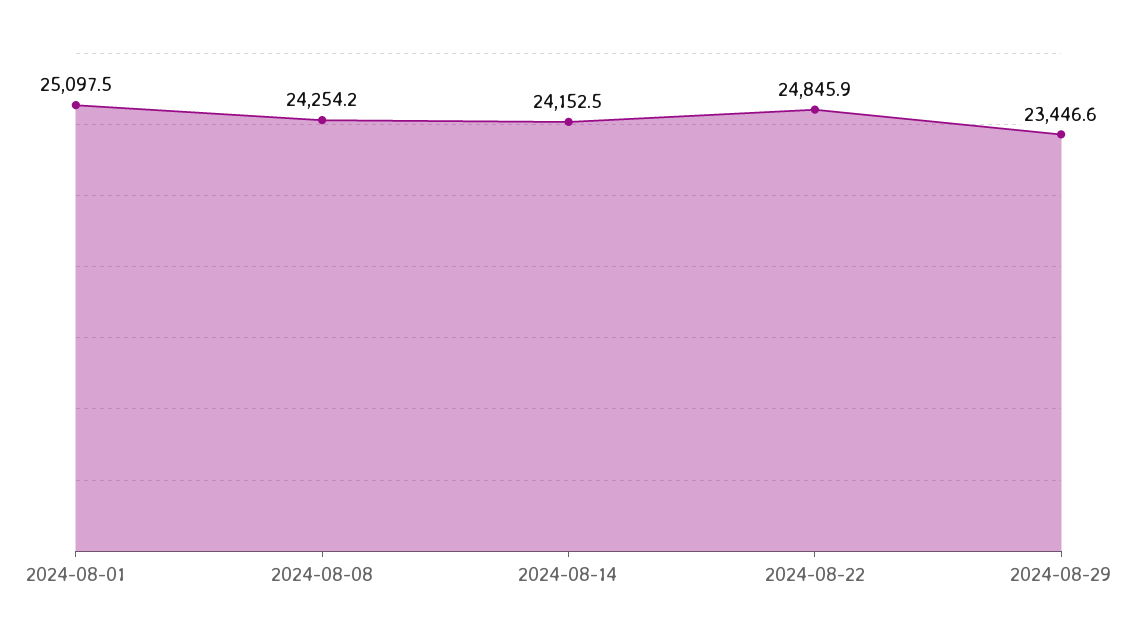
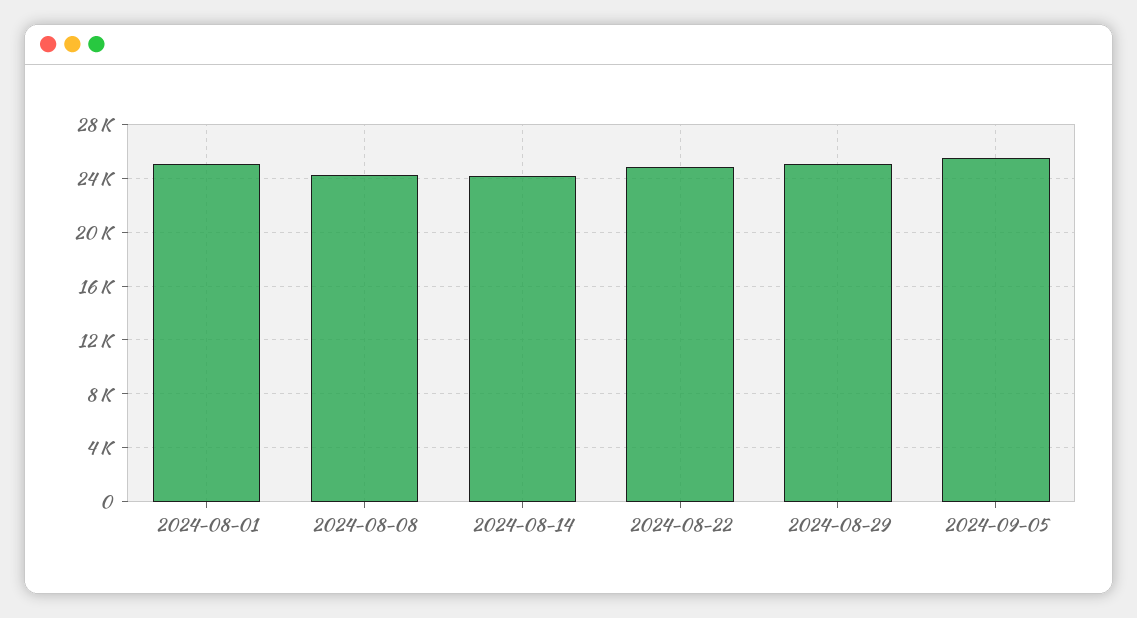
2024-08-29: 23446.6 -> 25000
2024-09-05: none -> 25500

